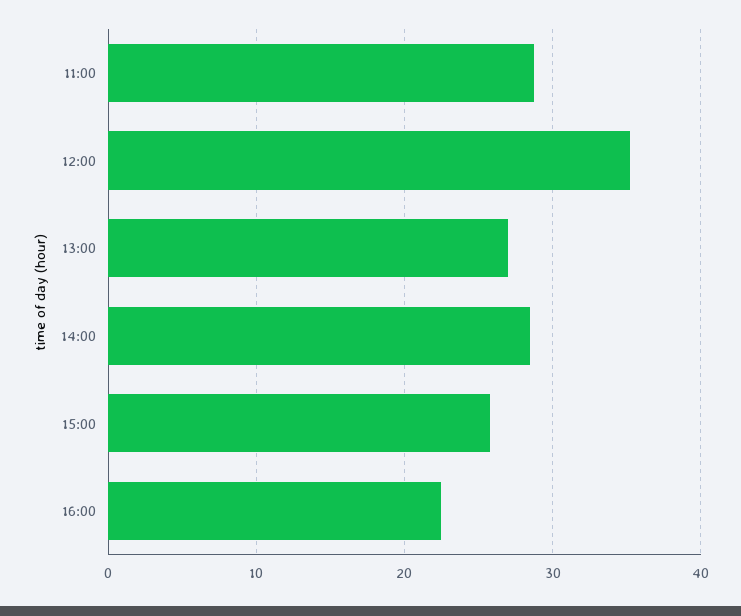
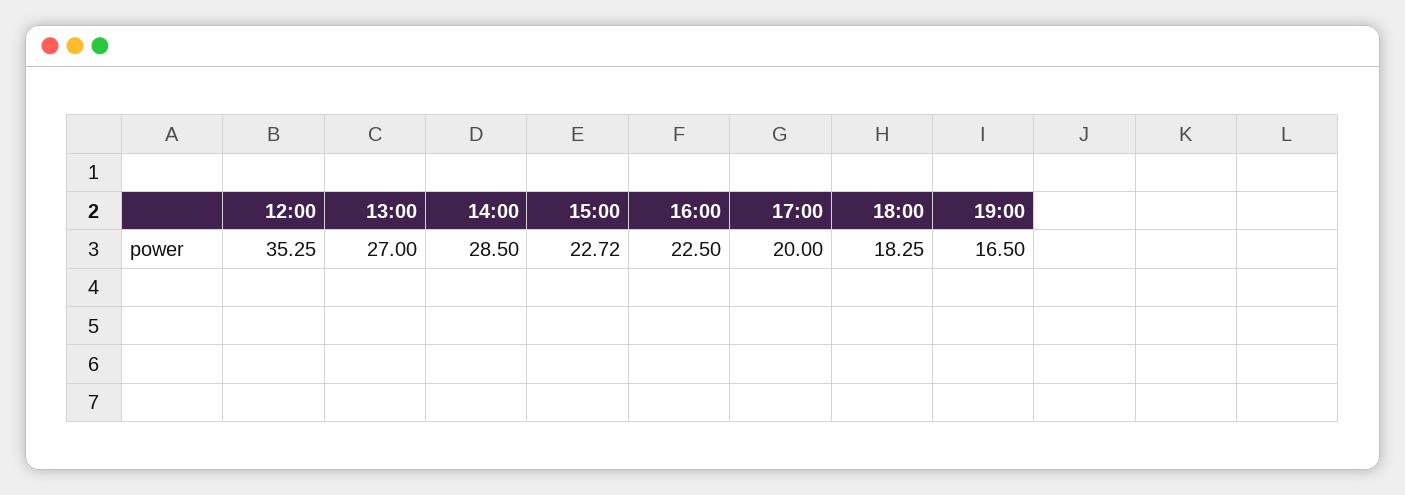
11:00: 29 -> none
15:00: 26 -> 22.72
17:00: none -> 20
18:00: none -> 18.25
19:00: none -> 16.5

